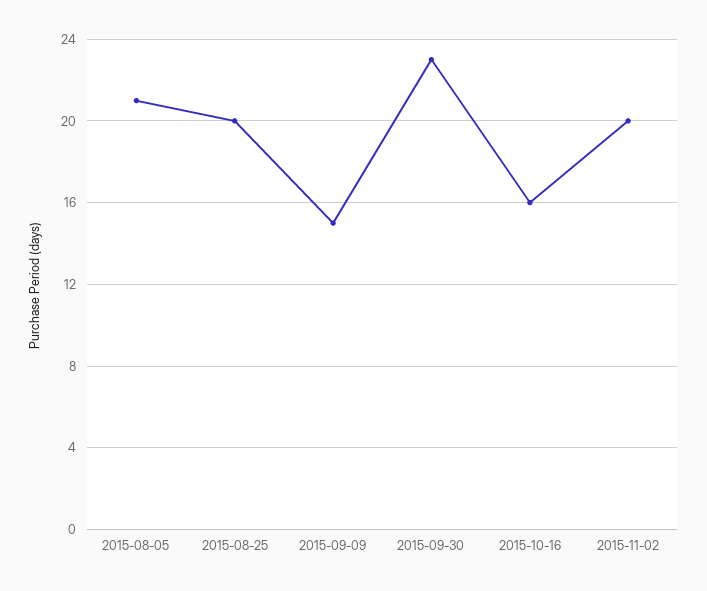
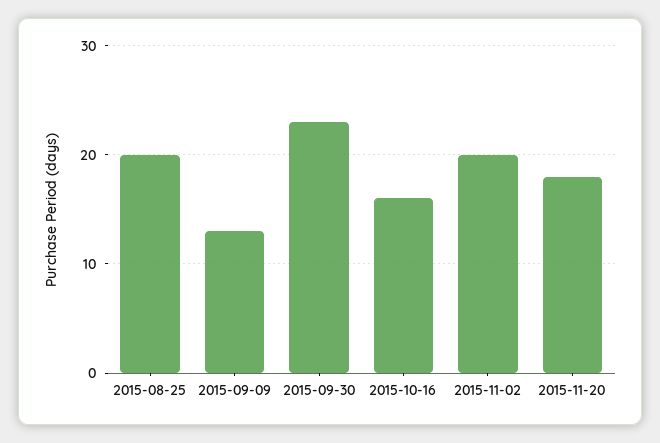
2015-08-05: 21 -> none
2015-09-09: 15 -> 13
2015-11-20: none -> 18

